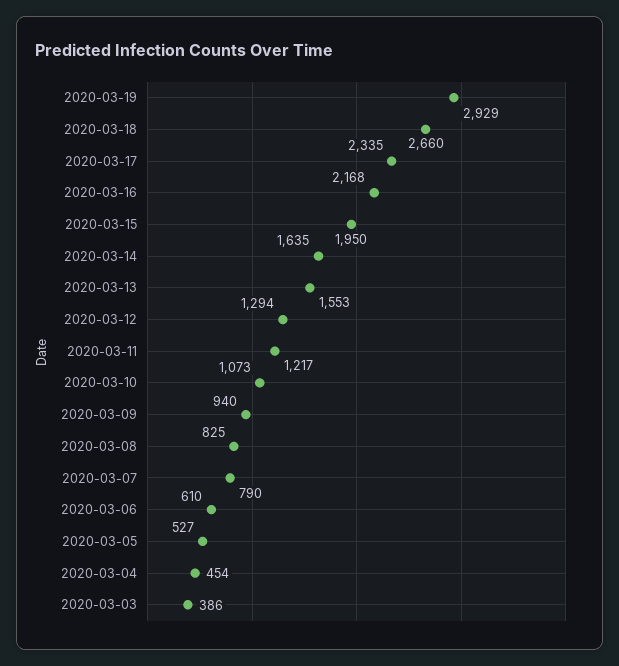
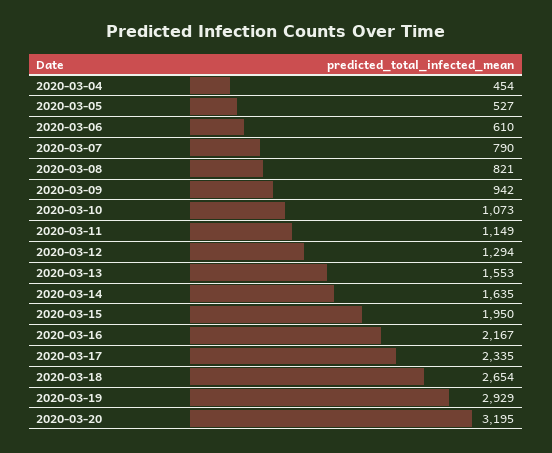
2020-03-18: 2660 -> 2654
2020-03-16: 2168 -> 2167
2020-03-11: 1217 -> 1149
2020-03-09: 940 -> 942
2020-03-08: 825 -> 821
2020-03-03: 386 -> none
2020-03-20: none -> 3195

